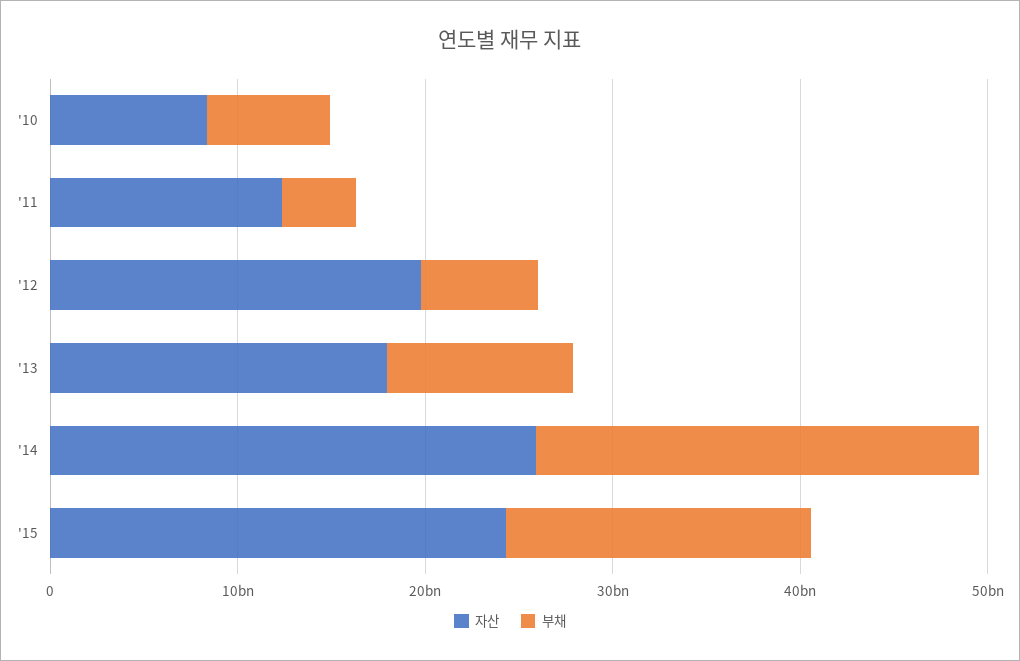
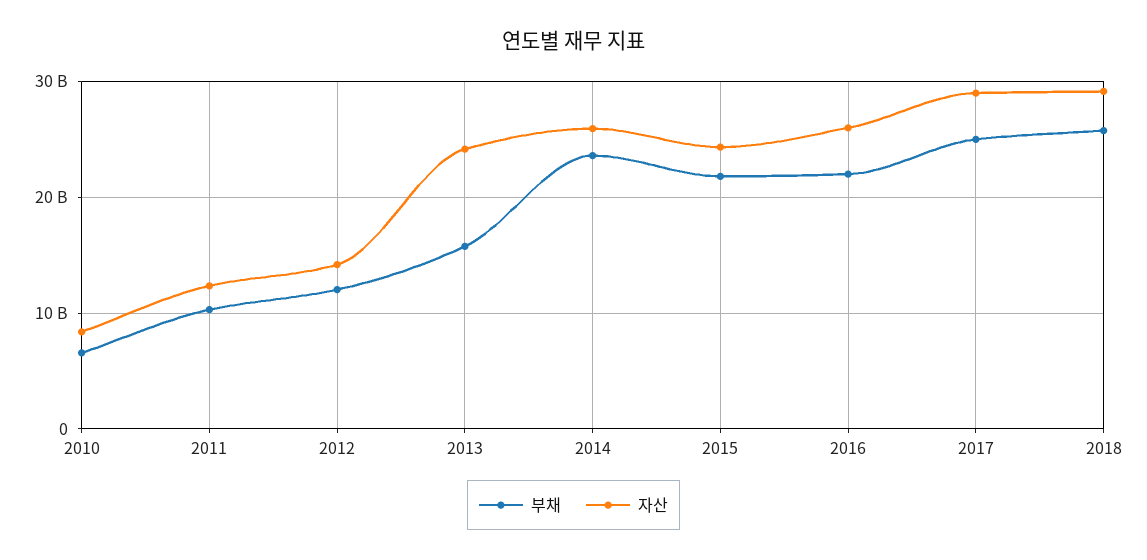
부채, '11: 4000000000 -> 10000000000
자산, '12: 20000000000 -> 14000000000
부채, '12: 6000000000 -> 12000000000
자산, '13: 18000000000 -> 24000000000
부채, '13: 10000000000 -> 16000000000
부채, '15: 16000000000 -> 22000000000
부채, 2016: none -> 22000000000
자산, 2016: none -> 26000000000
부채, 2017: none -> 25000000000
자산, 2017: none -> 29000000000
부채, 2018: none -> 26000000000
자산, 2018: none -> 29000000000

